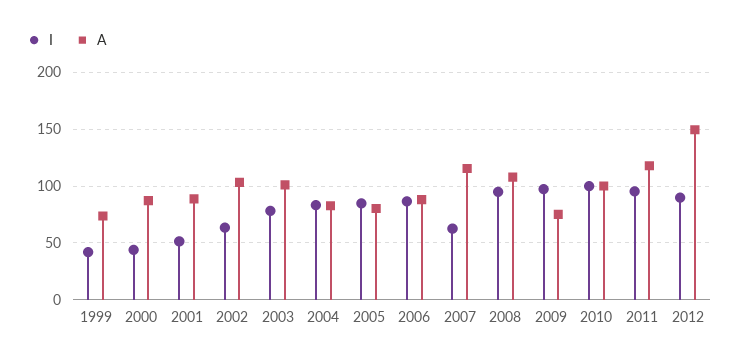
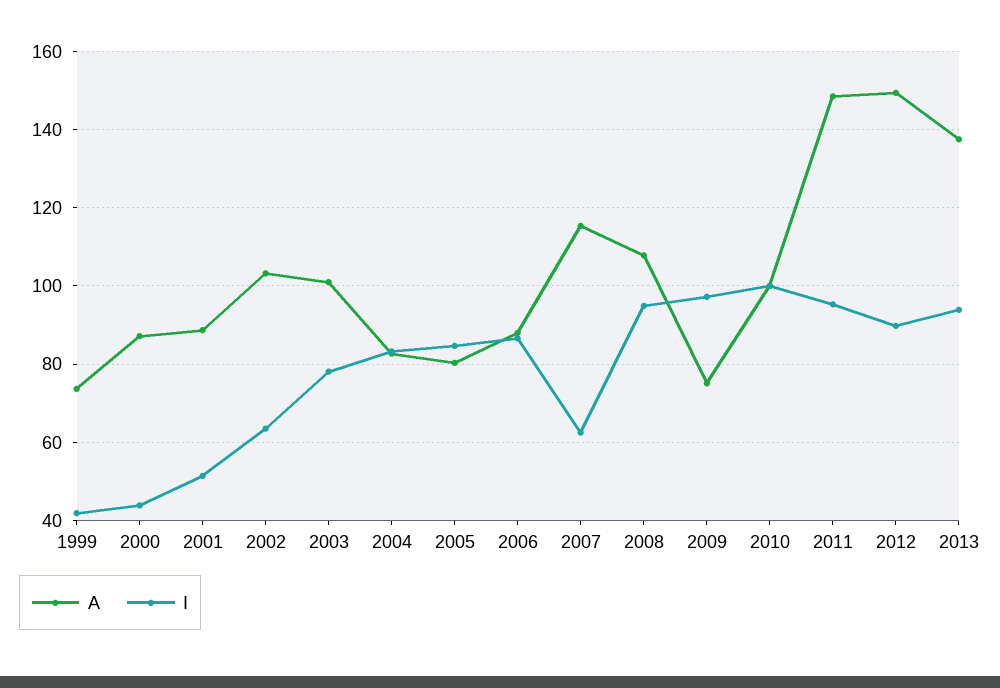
A, 2011: 120 -> 148
A, 2013: none -> 138
I, 2013: none -> 94

